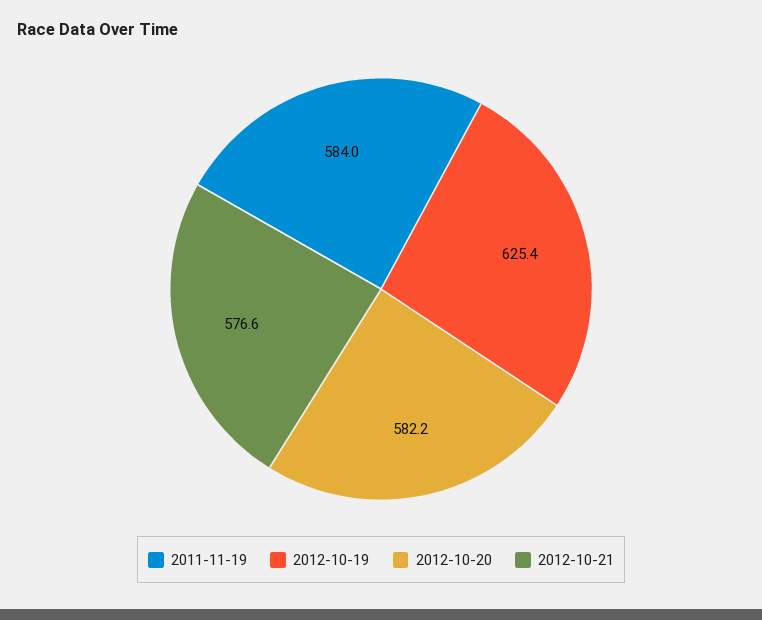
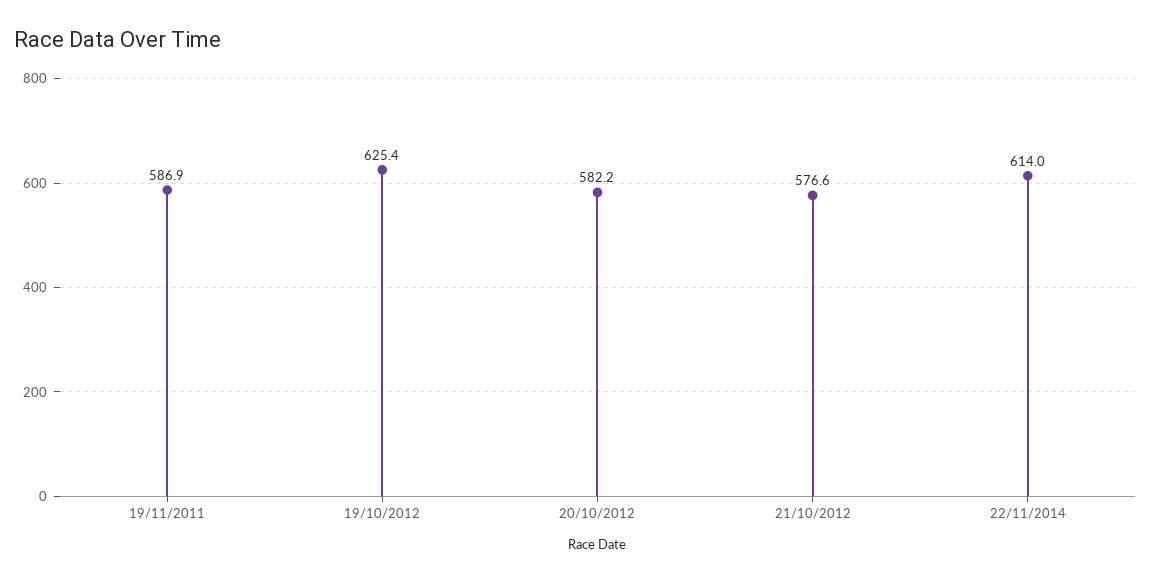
2011-11-19: 584 -> 586.9
22/11/2014: none -> 614

